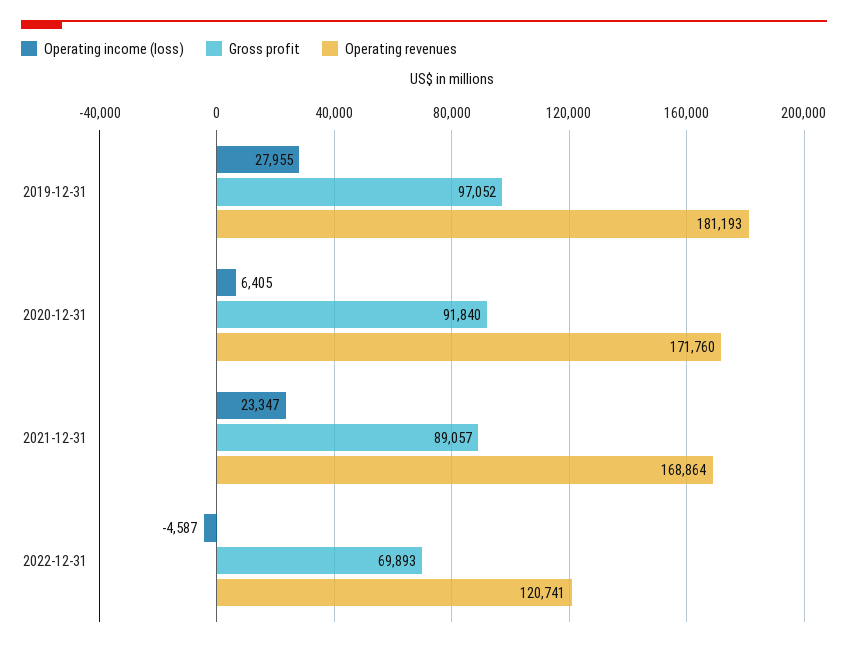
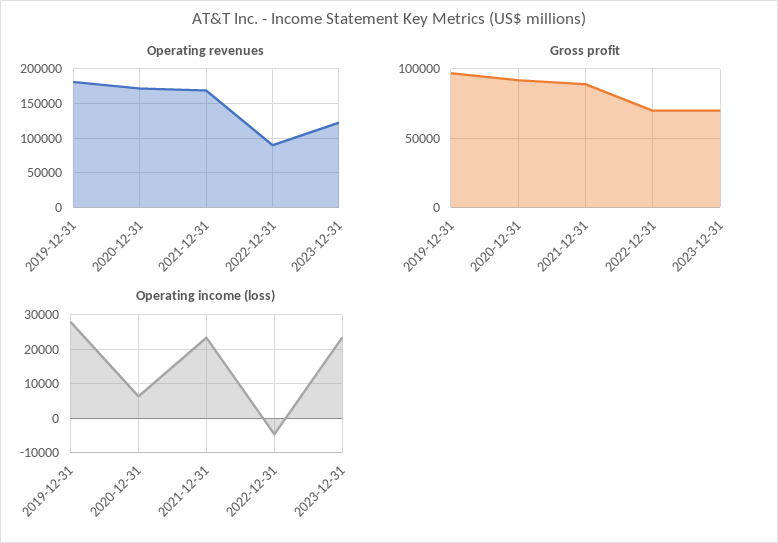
Operating revenues, 2022-12-31: 120741 -> 90000
Operating revenues, 2023-12-31: none -> 120000
Gross profit, 2023-12-31: none -> 70000
Operating income (loss), 2023-12-31: none -> 24000

